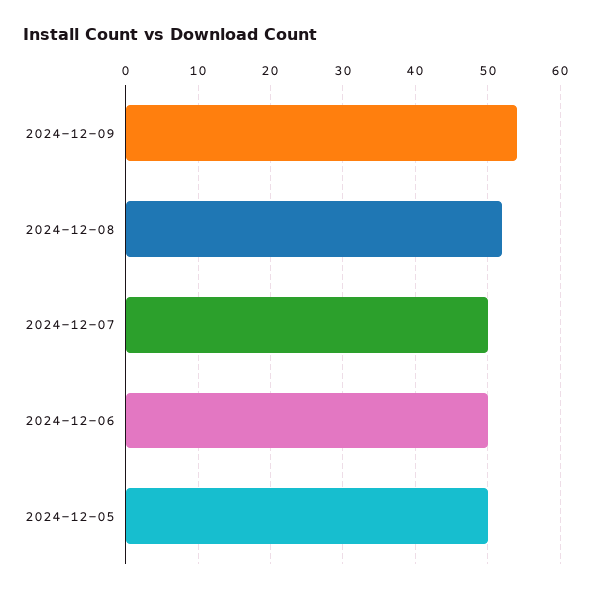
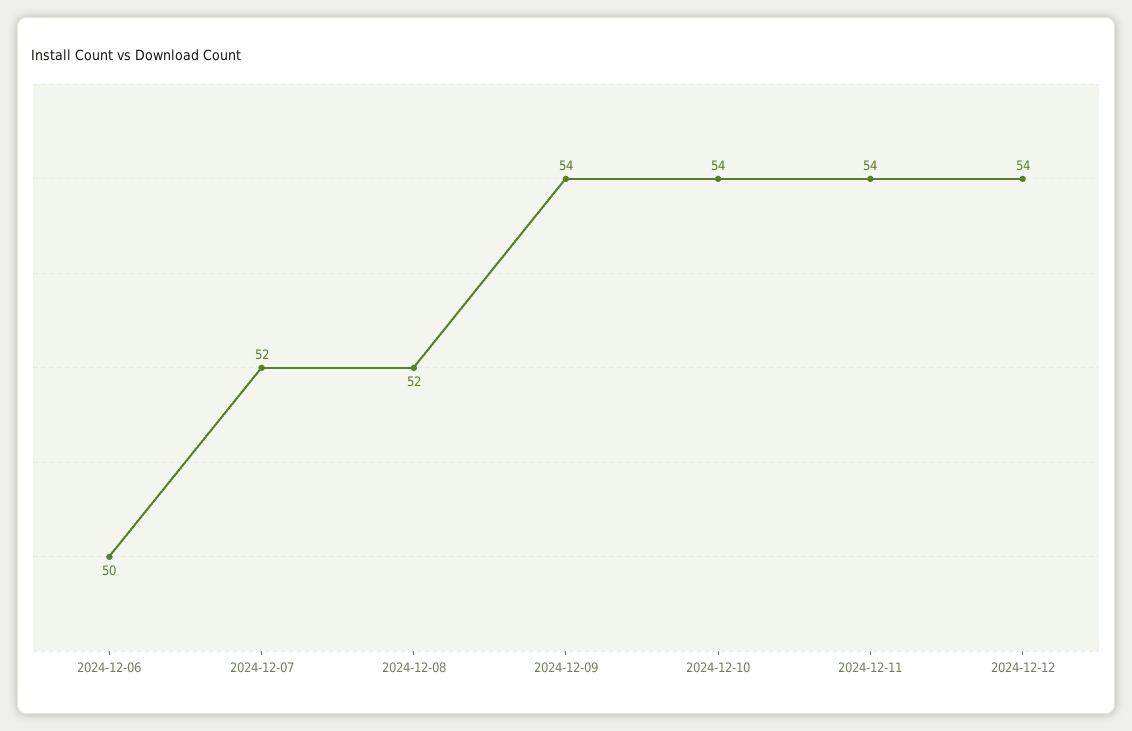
2024-12-07: 50 -> 52
2024-12-05: 50 -> none
2024-12-10: none -> 54
2024-12-11: none -> 54
2024-12-12: none -> 54

